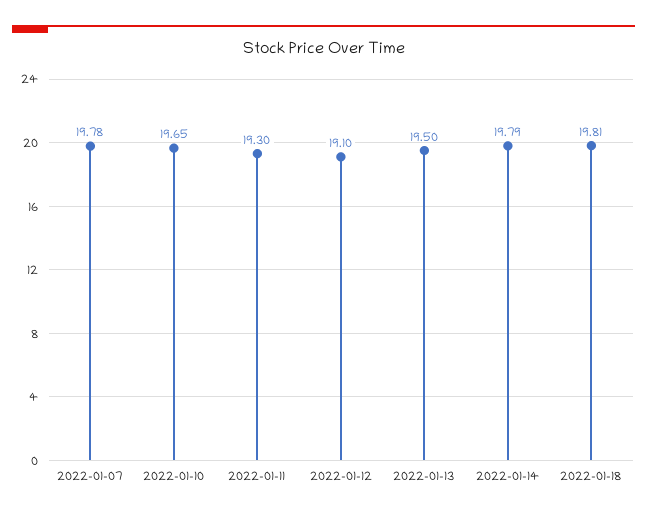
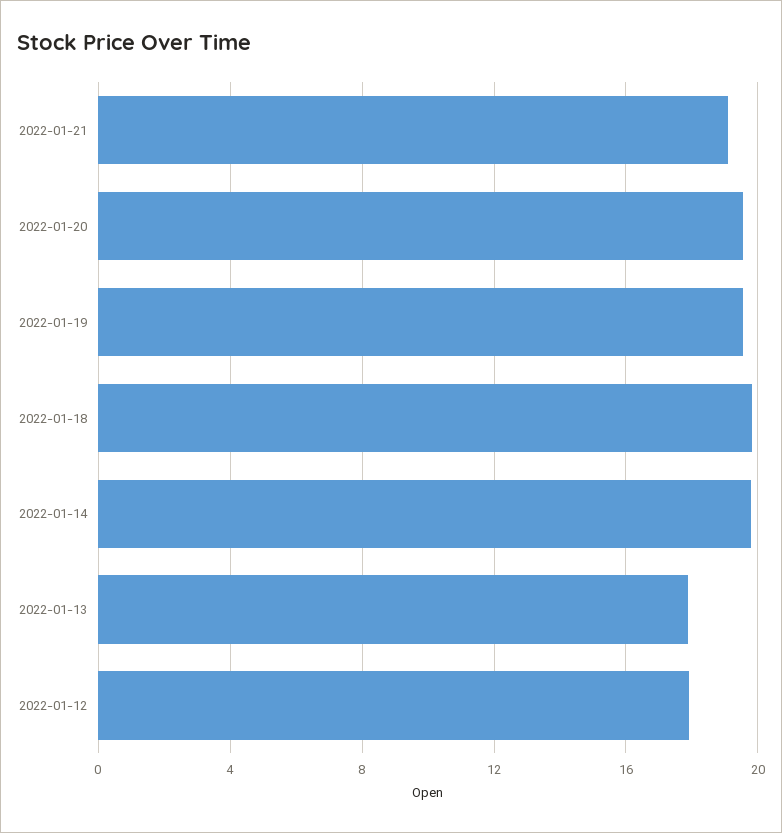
2022-01-07: 19.78 -> none
2022-01-10: 19.65 -> none
2022-01-11: 19.3 -> none
2022-01-12: 19.1 -> 18
2022-01-13: 19.5 -> 18
2022-01-21: none -> 19
2022-01-20: none -> 19.5
2022-01-19: none -> 19.5

